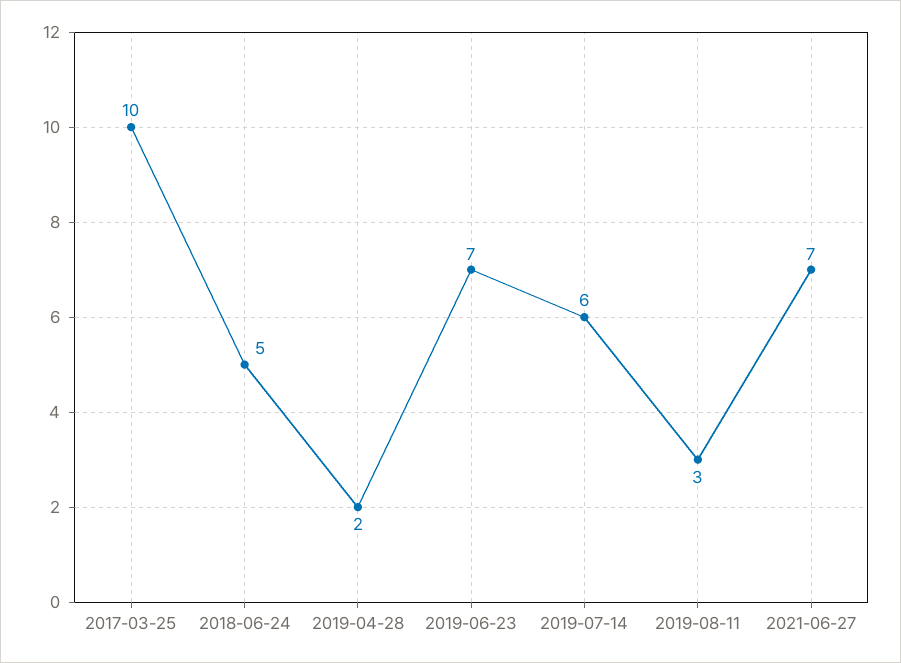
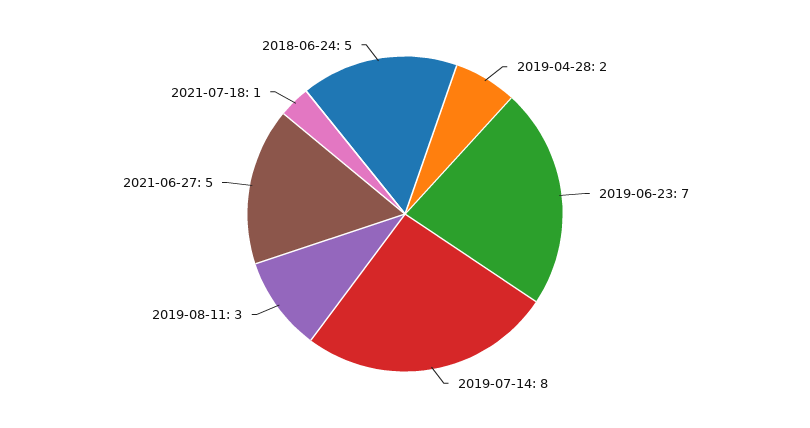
2017-03-25: 10 -> none
2019-07-14: 6 -> 8
2021-06-27: 7 -> 5
2021-07-18: none -> 1

